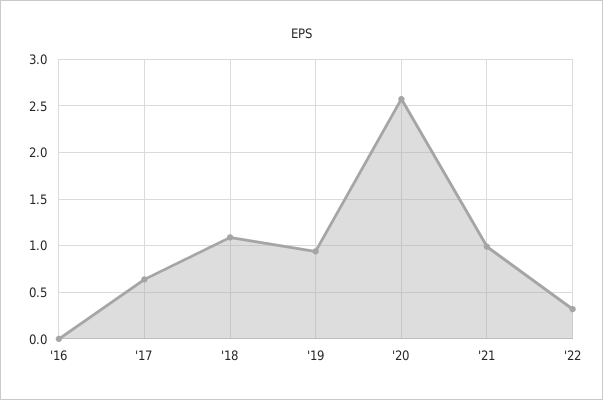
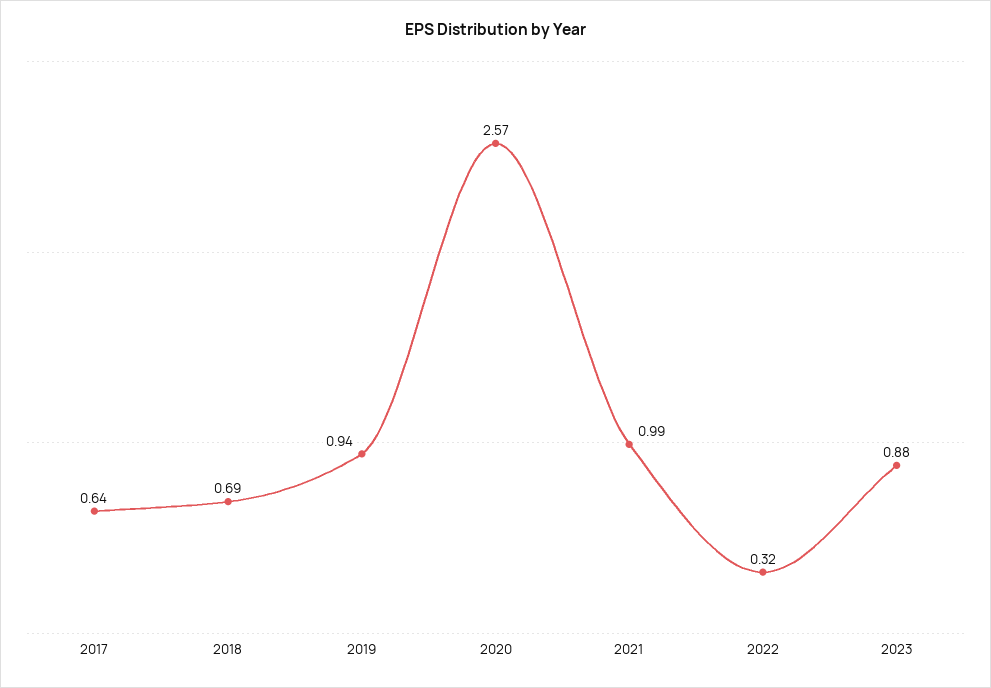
'16: 0 -> none
'18: 1.1 -> 0.69
2023: none -> 0.88

